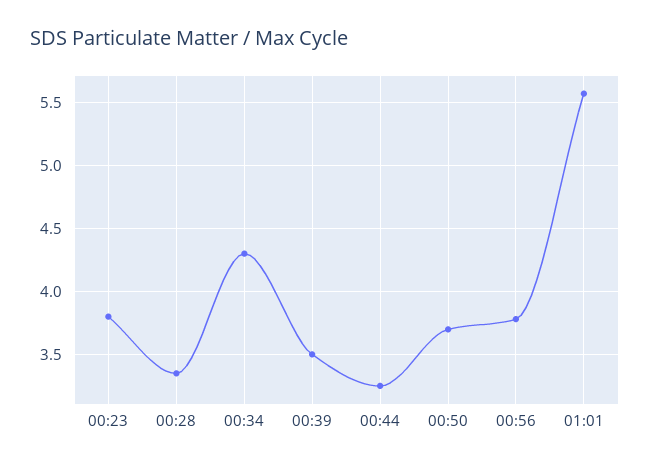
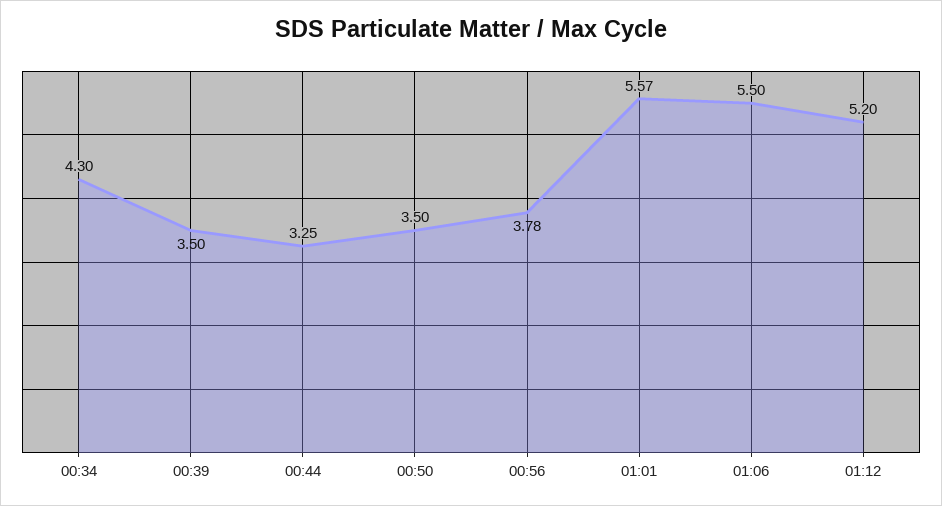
00:23: 3.8 -> none
00:28: 3.35 -> none
00:50: 3.7 -> 3.5
01:06: none -> 5.5
01:12: none -> 5.2

